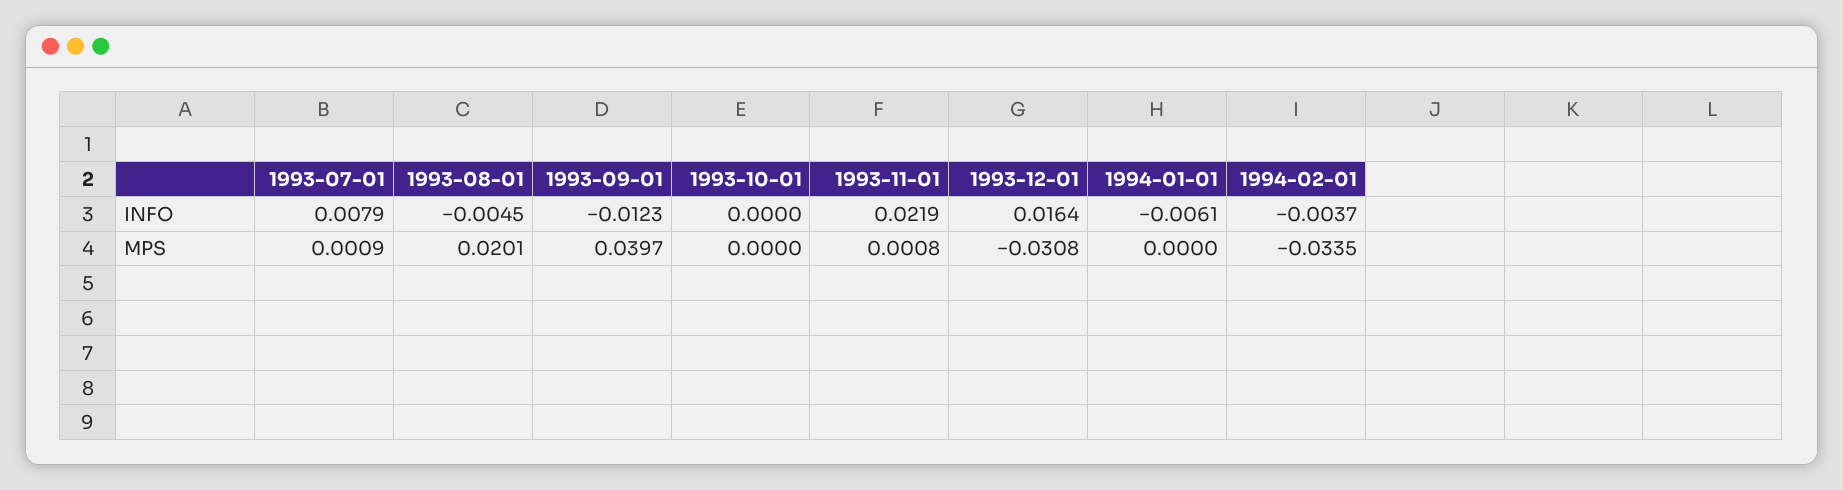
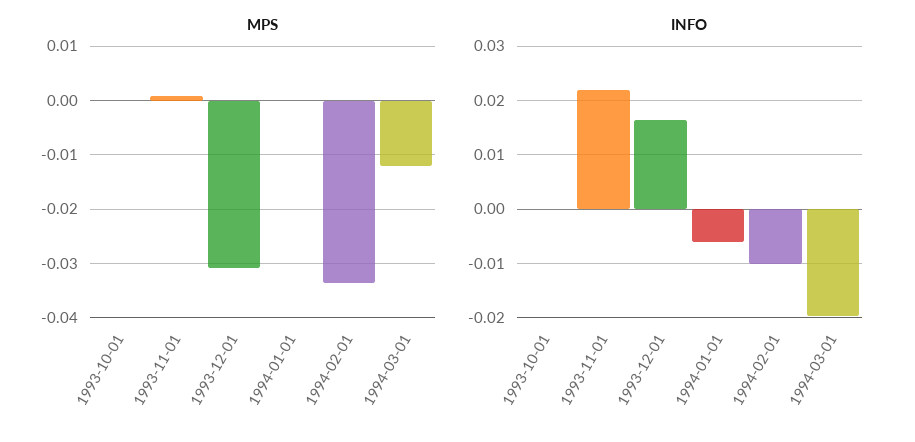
INFO, 1993-07-01: 0.0079 -> none
INFO, 1993-08-01: -0.0045 -> none
INFO, 1993-09-01: -0.0123 -> none
INFO, 1994-02-01: -0.0037 -> -0.01
MPS, 1993-07-01: 0.0009 -> none
MPS, 1993-08-01: 0.0201 -> none
MPS, 1993-09-01: 0.0397 -> none
MPS, 1994-03-01: none -> -0.012
INFO, 1994-03-01: none -> -0.02

